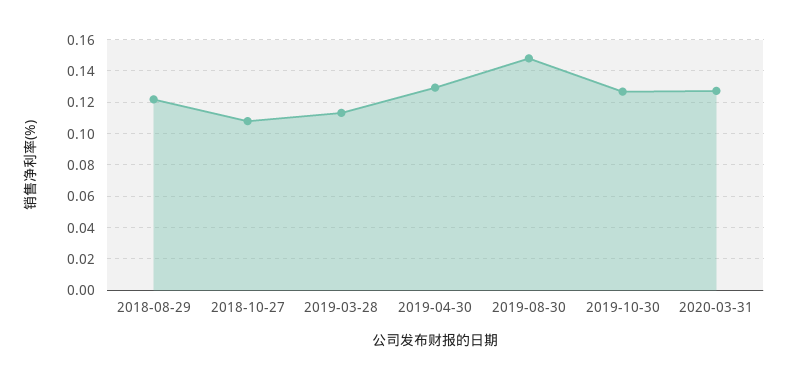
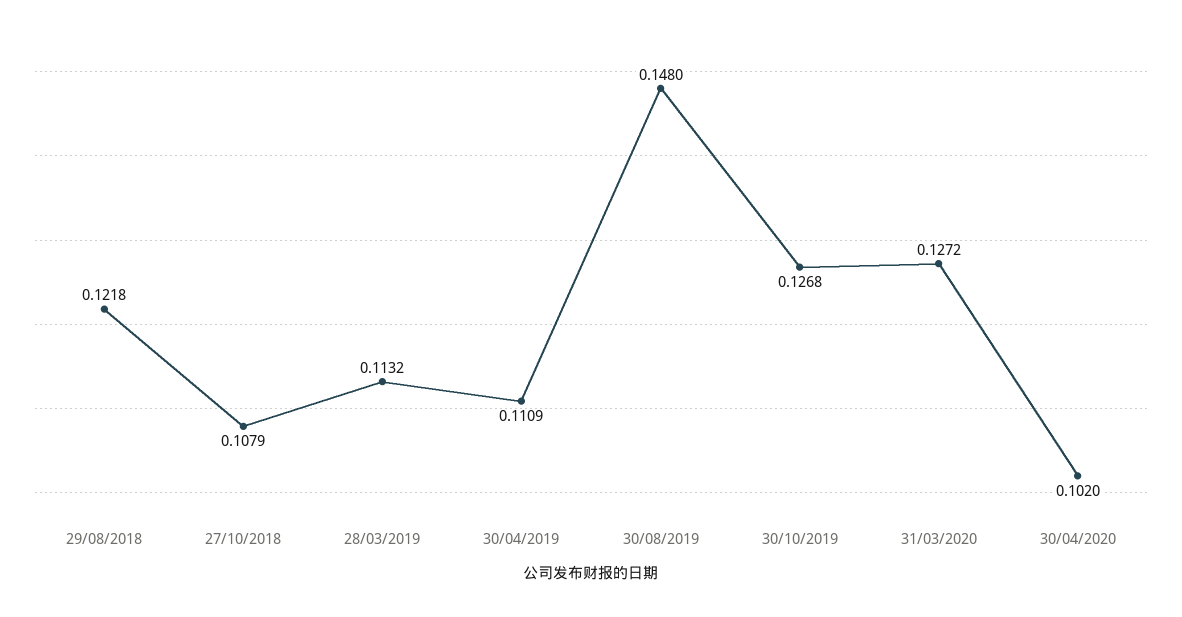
2019-04-30: 0.13 -> 0.1109
30/04/2020: none -> 0.102

